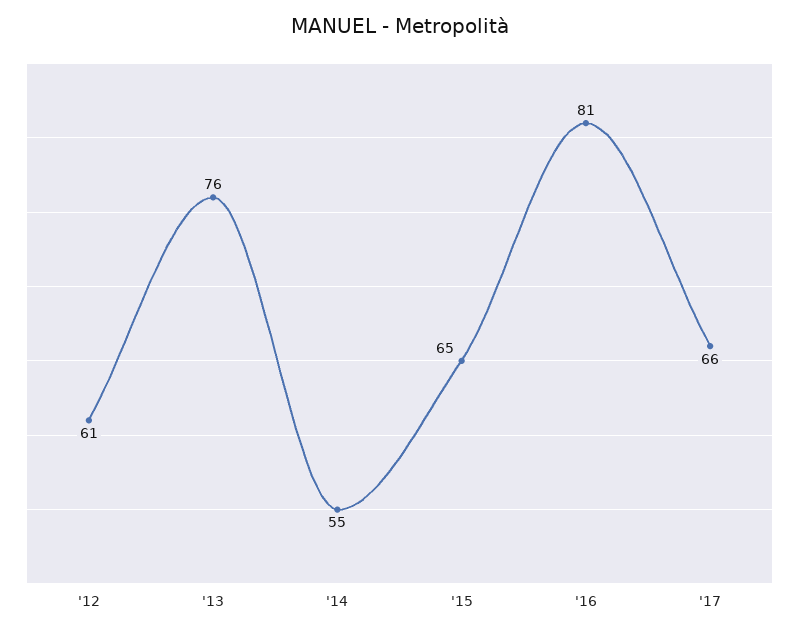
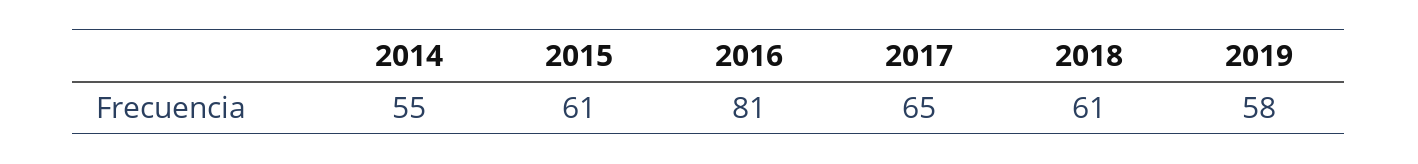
'12: 61 -> none
'13: 76 -> none
'15: 65 -> 61
'17: 66 -> 65
2018: none -> 61
2019: none -> 58

